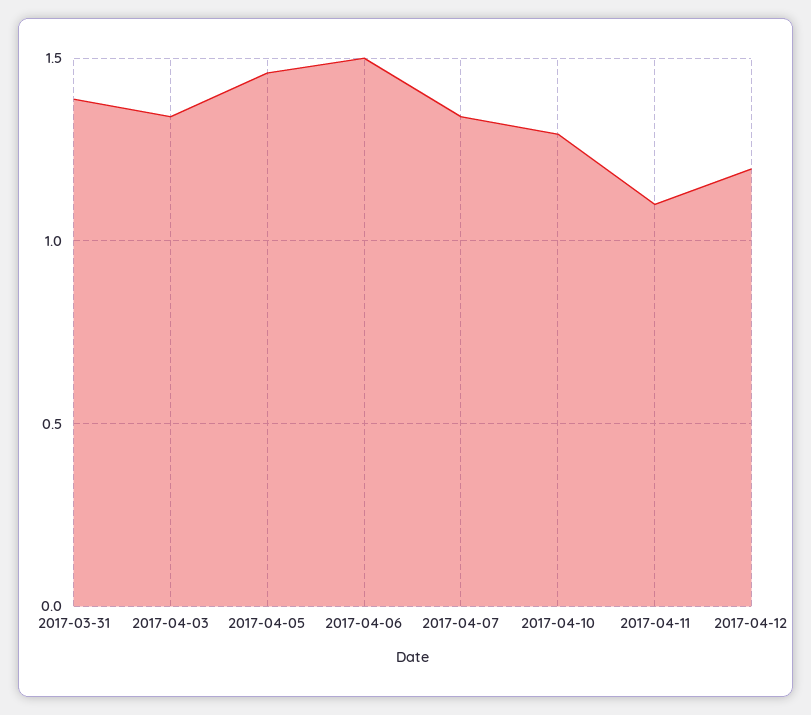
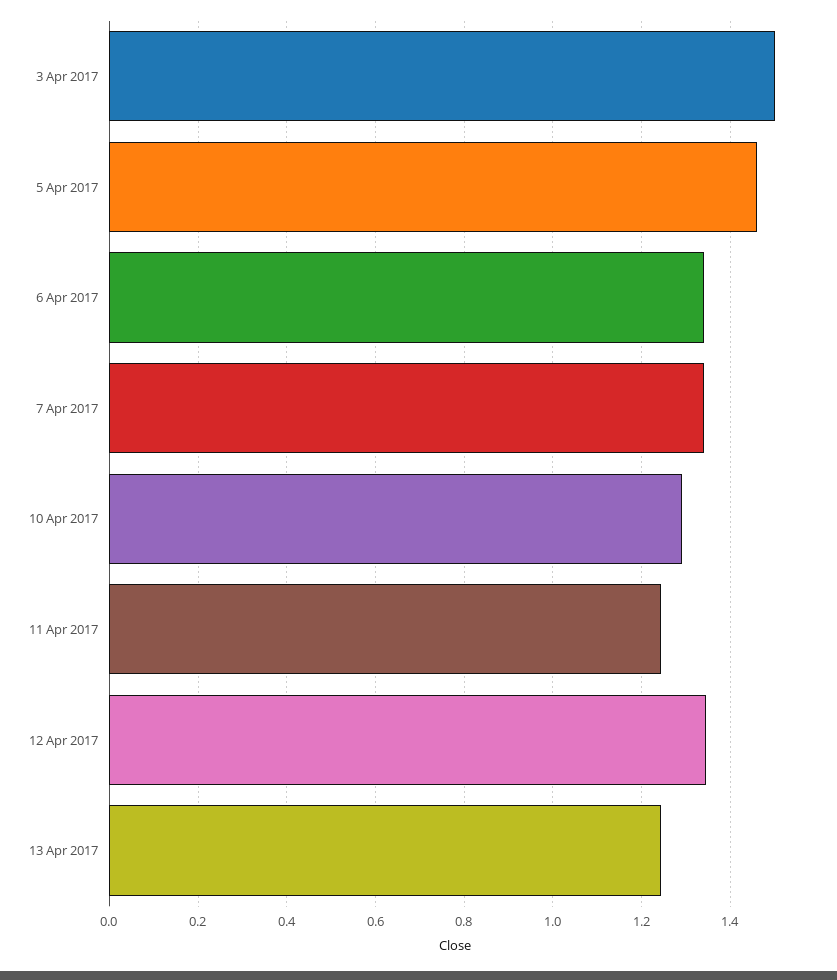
2017-03-31: 1.4 -> none
2017-04-03: 1.35 -> 1.5
2017-04-06: 1.5 -> 1.34
2017-04-11: 1.1 -> 1.24
2017-04-12: 1.2 -> 1.34
13 Apr 2017: none -> 1.24

